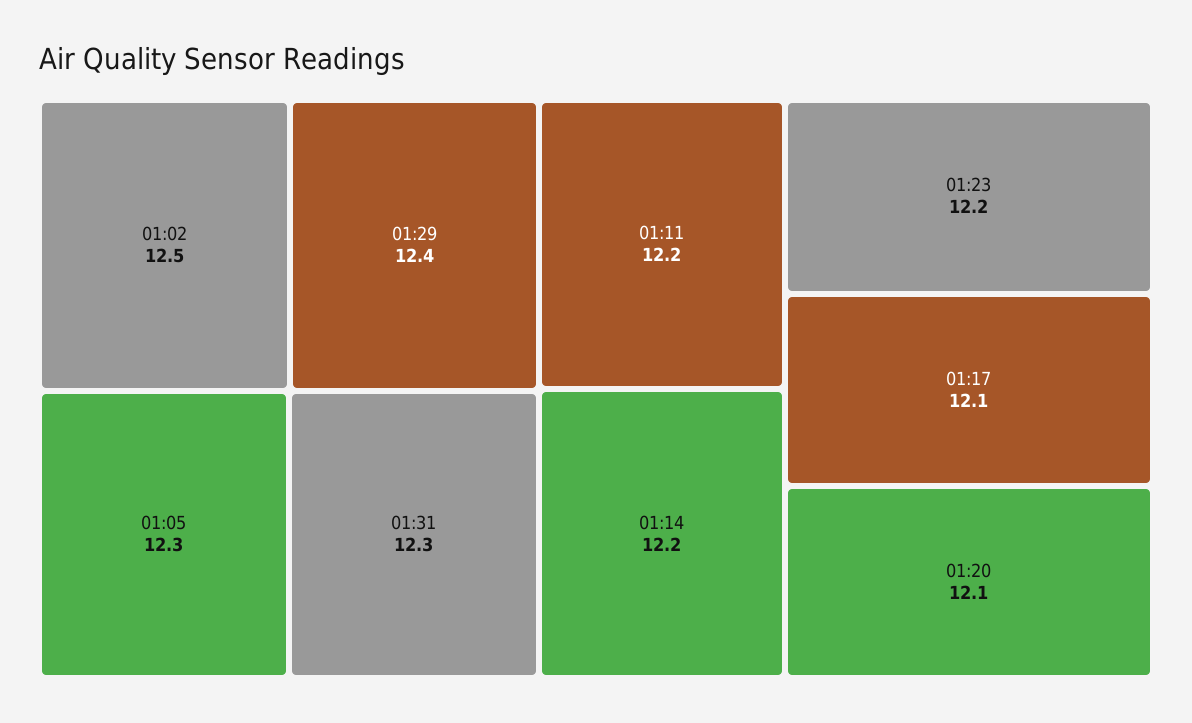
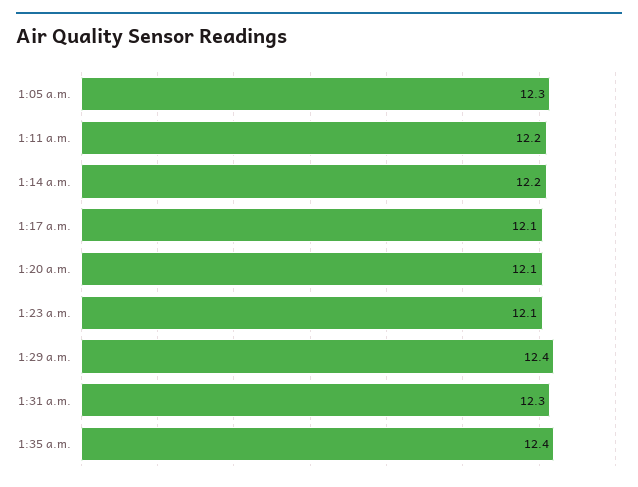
01:02: 12.5 -> none
01:23: 12.2 -> 12.1
1:35 a.m.: none -> 12.4

